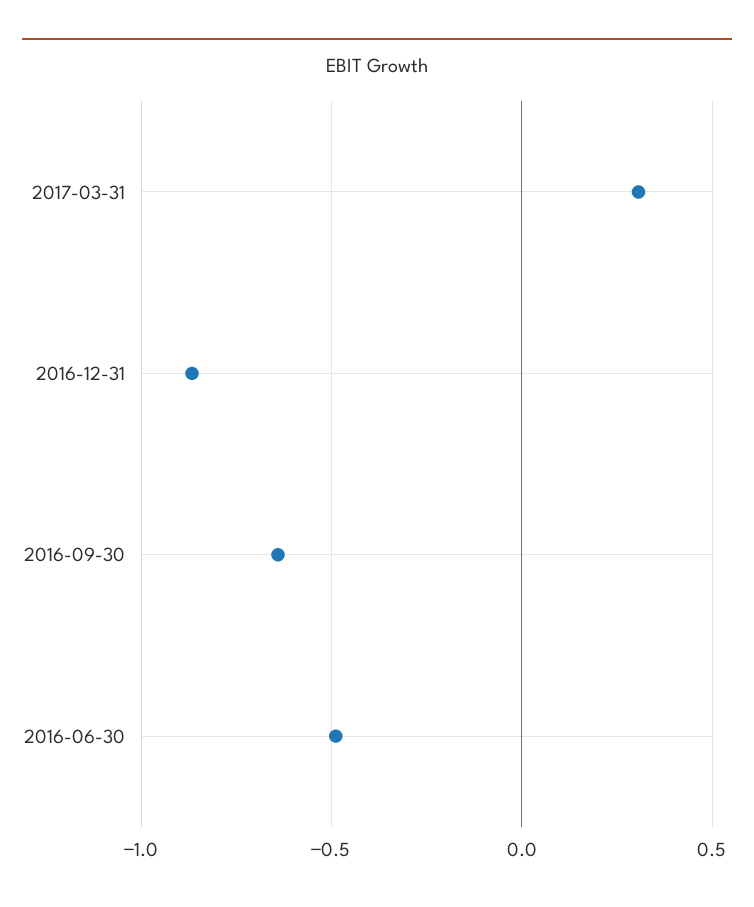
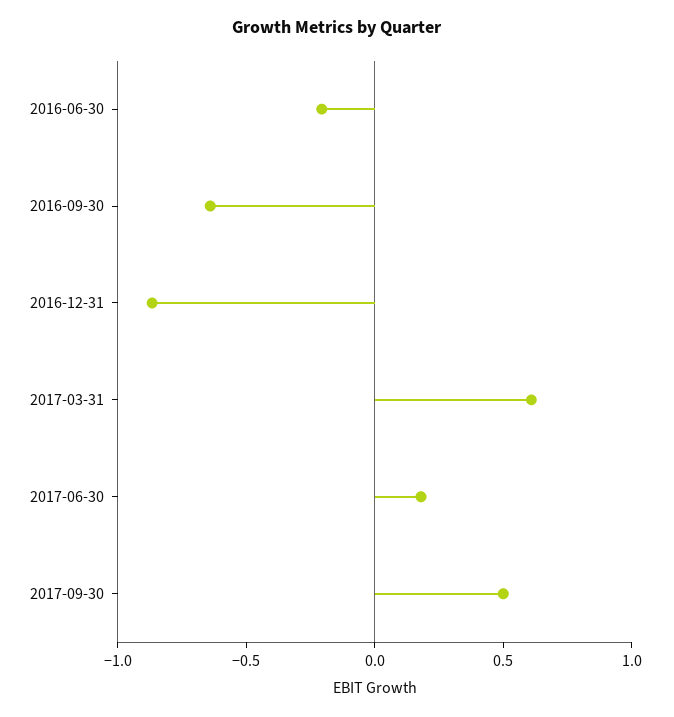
2017-03-31: 0.3 -> 0.6
2016-06-30: -0.5 -> -0.2
2017-06-30: none -> 0.2
2017-09-30: none -> 0.5

